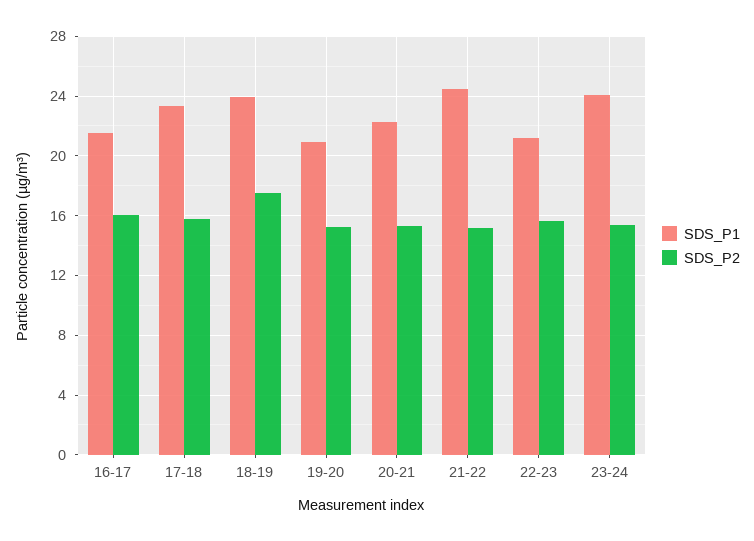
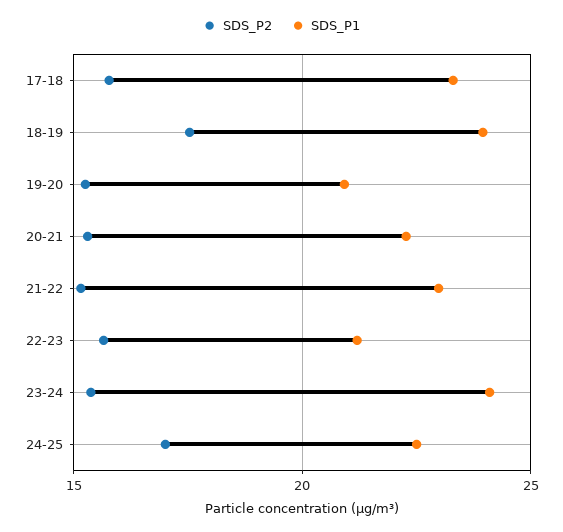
SDS_P1, 16-17: 21.5 -> none
SDS_P2, 16-17: 16 -> none
SDS_P1, 21-22: 24.5 -> 23
SDS_P2, 24-25: none -> 17
SDS_P1, 24-25: none -> 22.5

